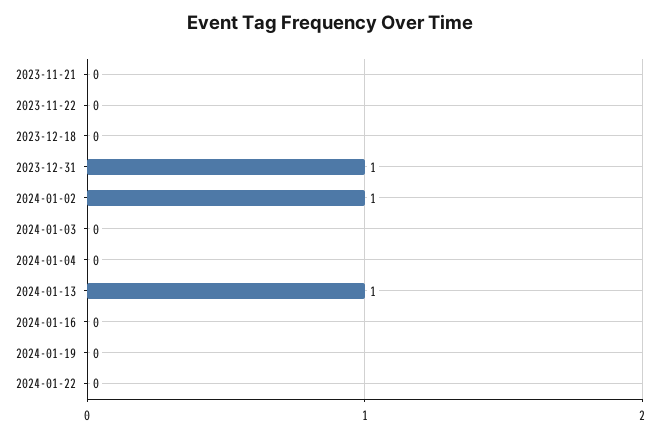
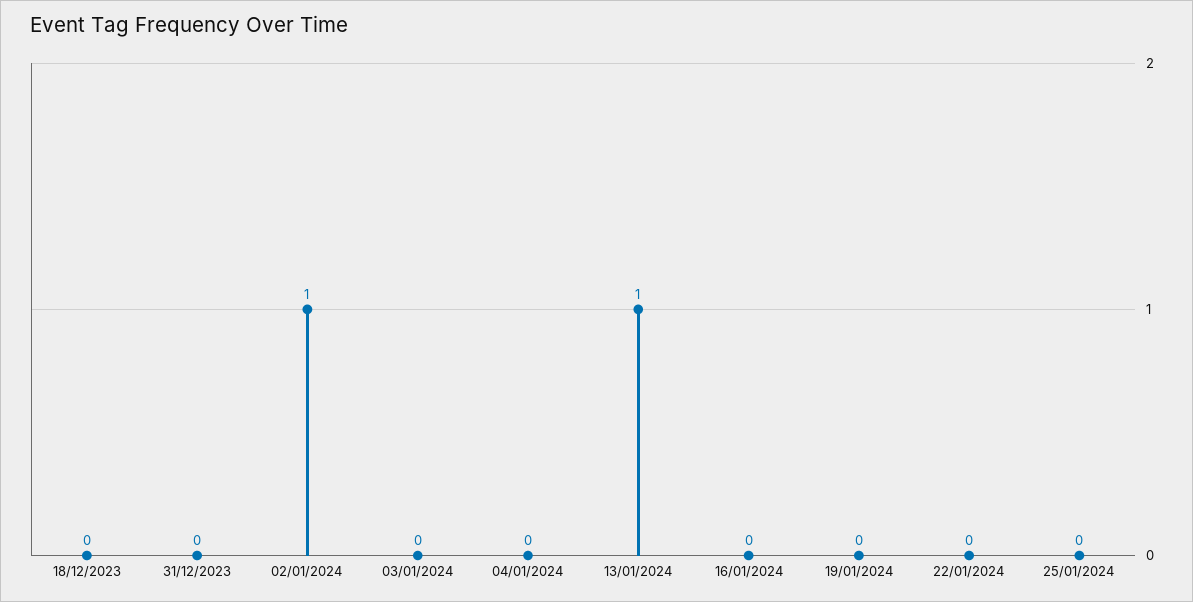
2023-11-21: 0 -> none
2023-11-22: 0 -> none
2023-12-31: 1 -> 0
25/01/2024: none -> 0

